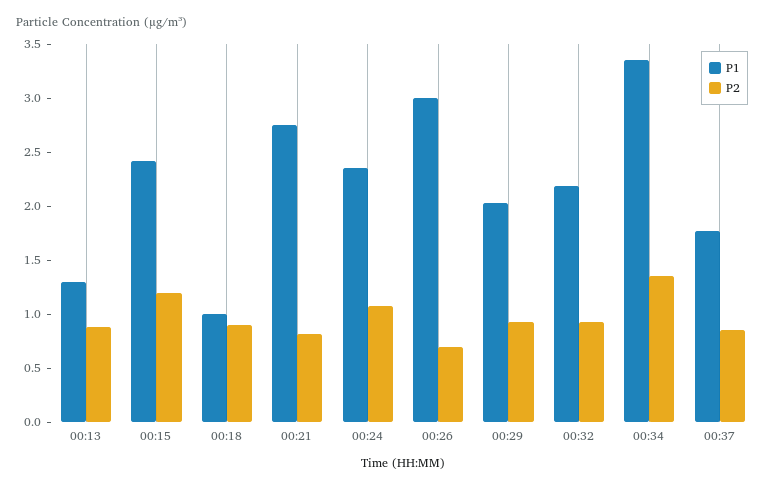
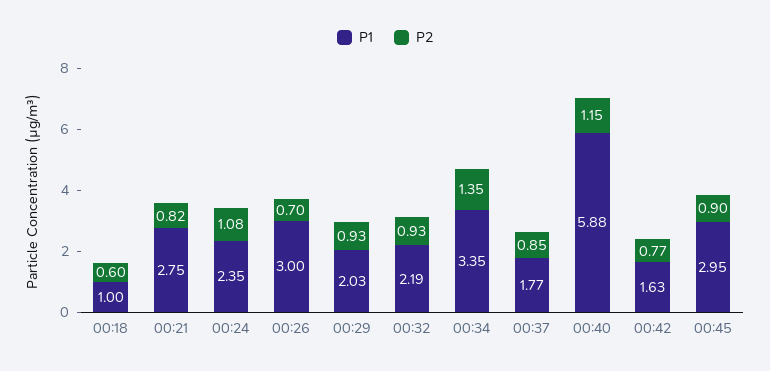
P1, 00:13: 1.3 -> none
P2, 00:13: 0.9 -> none
P1, 00:15: 2.4 -> none
P2, 00:15: 1.2 -> none
P2, 00:18: 0.9 -> 0.6
P1, 00:40: none -> 5.88
P2, 00:40: none -> 1.15
P1, 00:42: none -> 1.63
P2, 00:42: none -> 0.77
P1, 00:45: none -> 2.95
P2, 00:45: none -> 0.9

